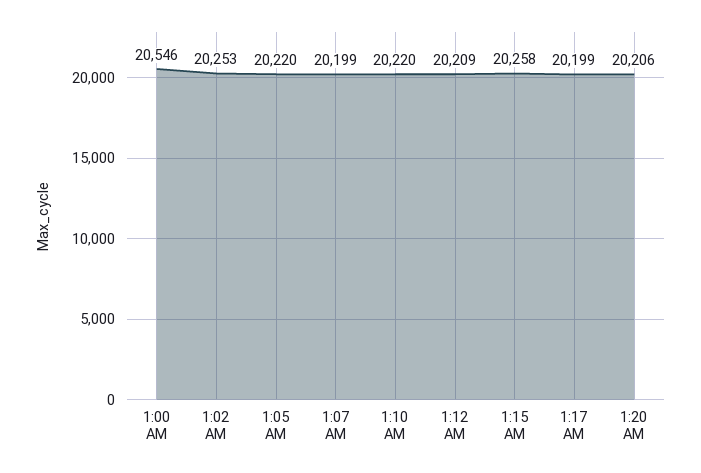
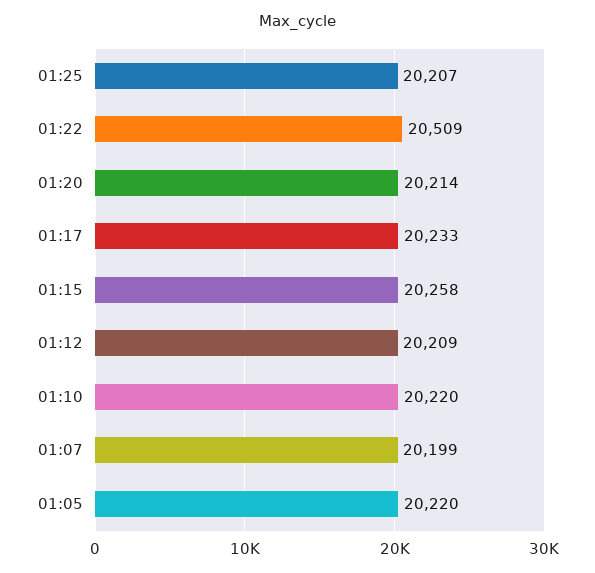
1:00 AM: 20546 -> none
1:02 AM: 20253 -> none
1:17 AM: 20199 -> 20233
1:20 AM: 20206 -> 20214
01:25: none -> 20207
01:22: none -> 20509

